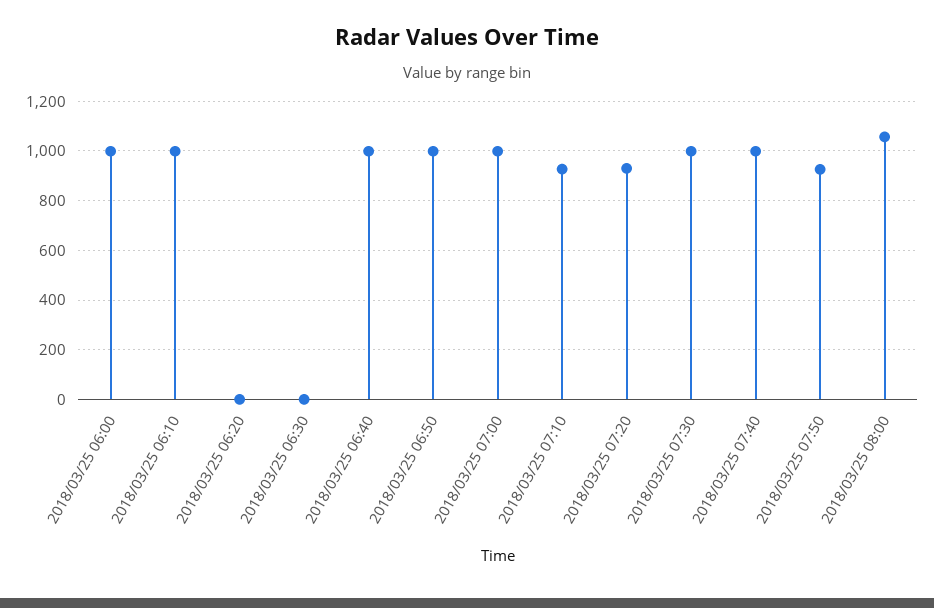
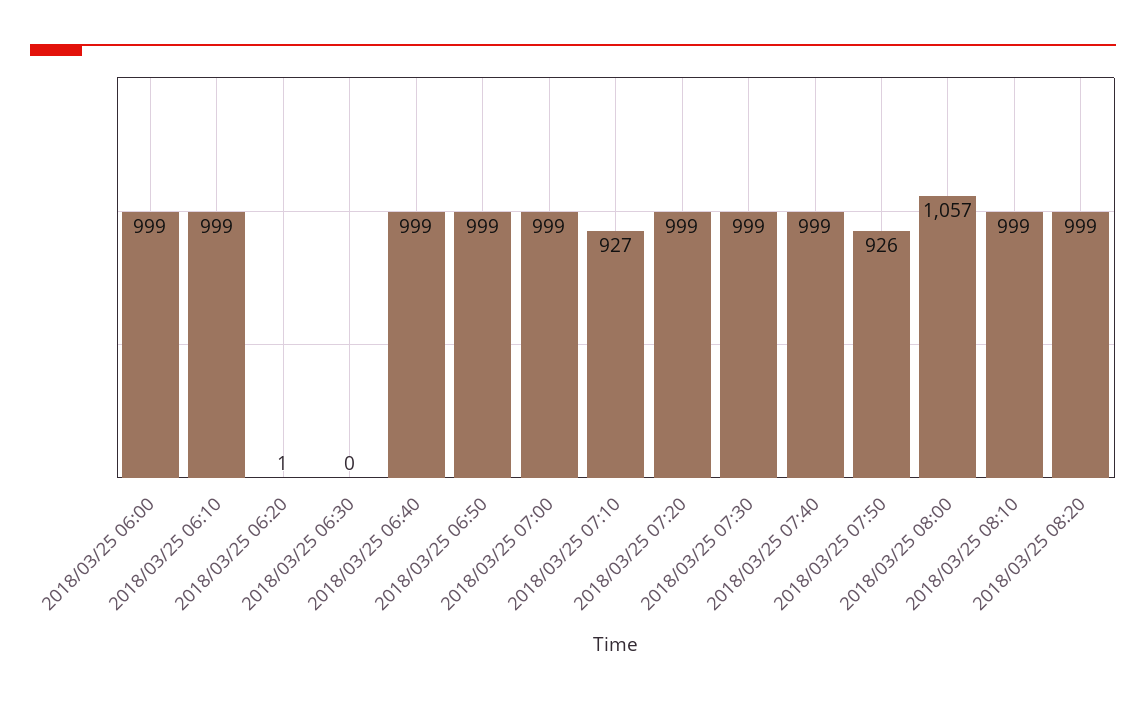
2018/03/25 07:20: 925 -> 999
2018/03/25 08:10: none -> 999
2018/03/25 08:20: none -> 999

